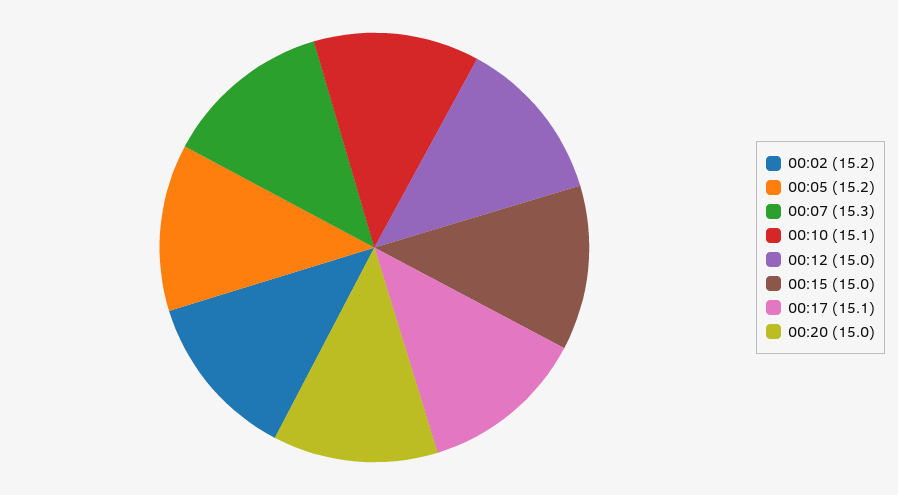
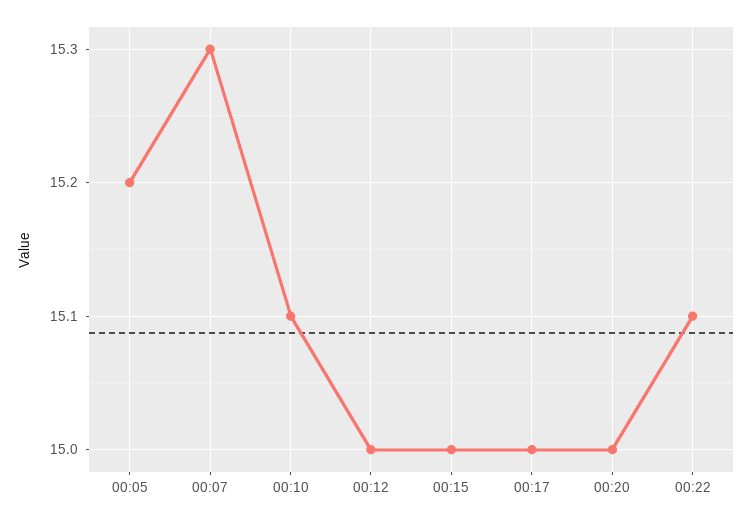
00:02: 15.2 -> none
00:17: 15.1 -> 15
00:22: none -> 15.1

